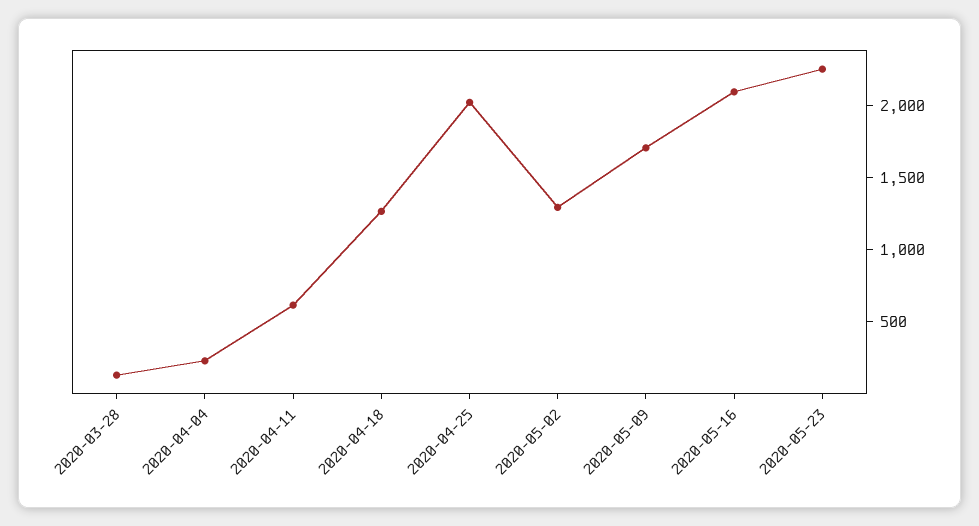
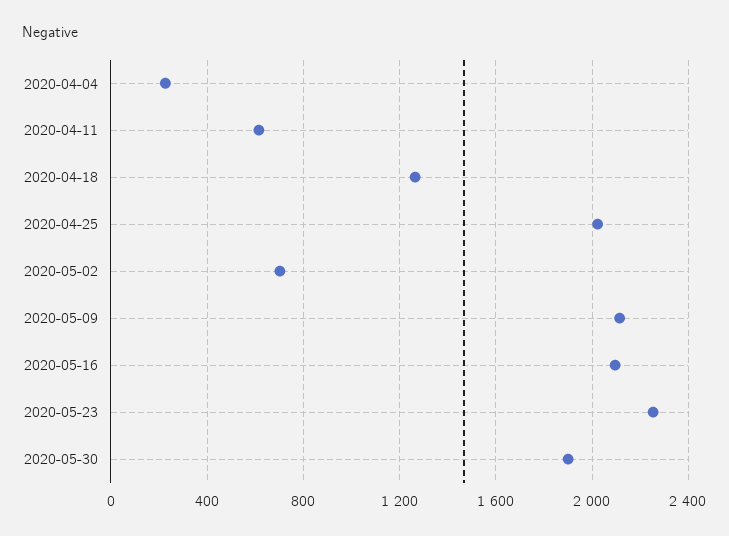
2020-03-28: 100 -> none
2020-05-02: 1300 -> 700
2020-05-09: 1700 -> 2100
2020-05-30: none -> 1900

